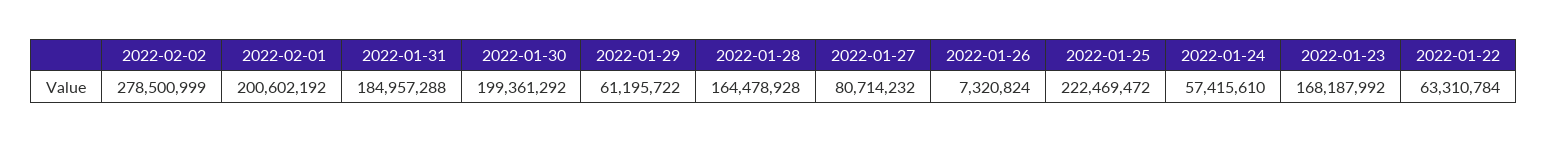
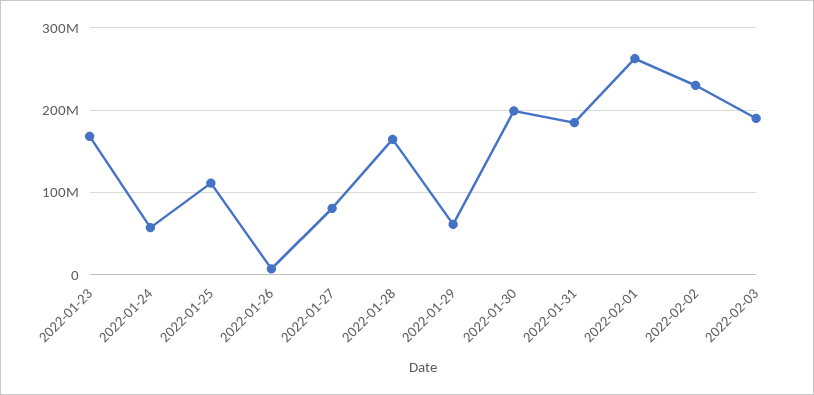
2022-02-02: 278500999 -> 230000000
2022-02-01: 200602192 -> 260000000
2022-01-25: 222469472 -> 110000000
2022-01-22: 63310784 -> none
2022-02-03: none -> 190000000

